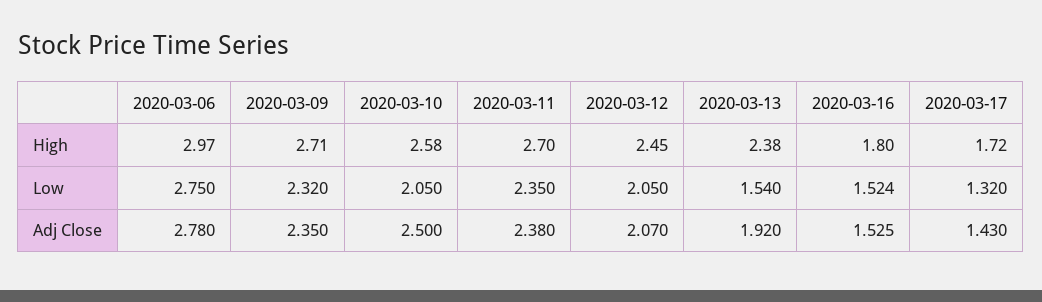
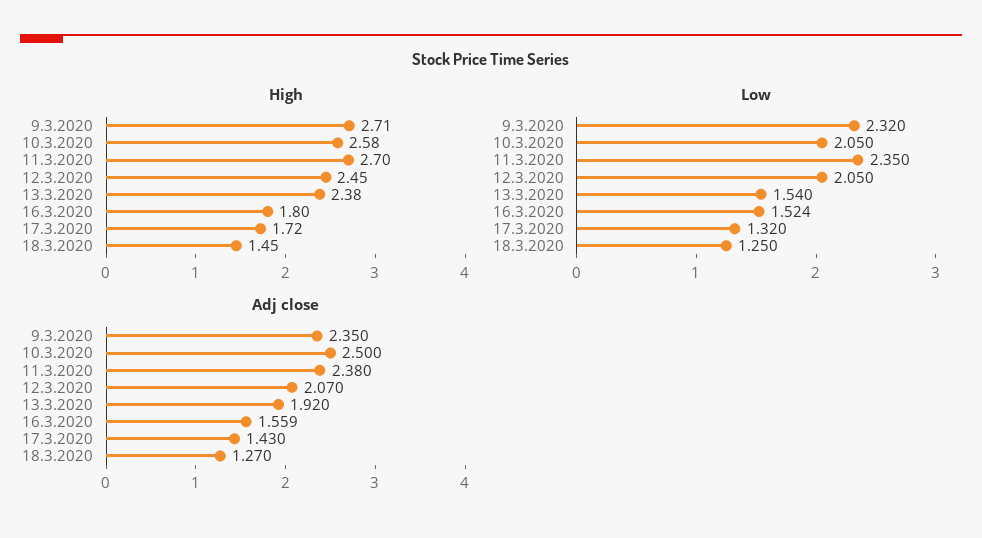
High, 2020-03-06: 2.97 -> none
Low, 2020-03-06: 2.75 -> none
Adj Close, 2020-03-06: 2.78 -> none
Adj Close, 2020-03-16: 1.525 -> 1.559
High, 18.3.2020: none -> 1.45
Low, 18.3.2020: none -> 1.25
Adj Close, 18.3.2020: none -> 1.27

